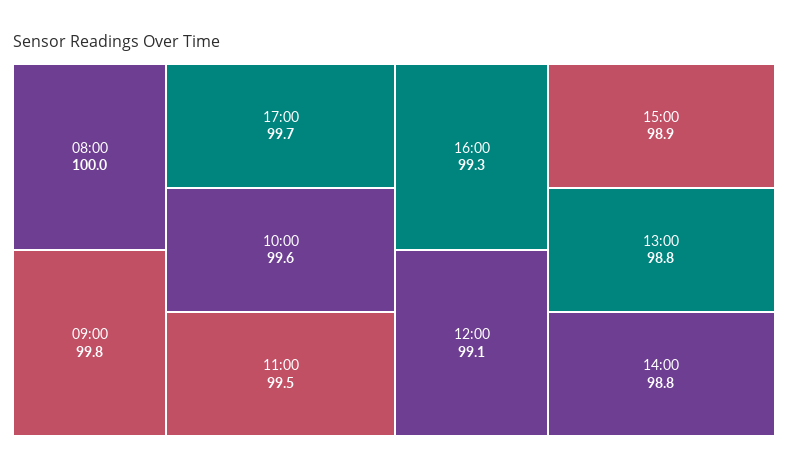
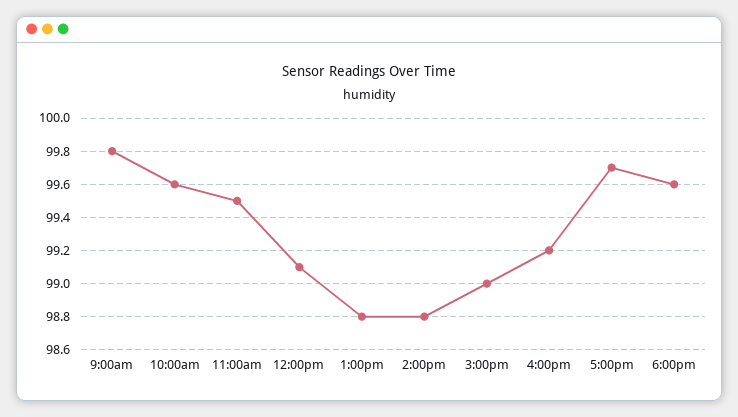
08:00: 100 -> none
16:00: 99.3 -> 99.2
15:00: 98.9 -> 99
6:00pm: none -> 99.6

